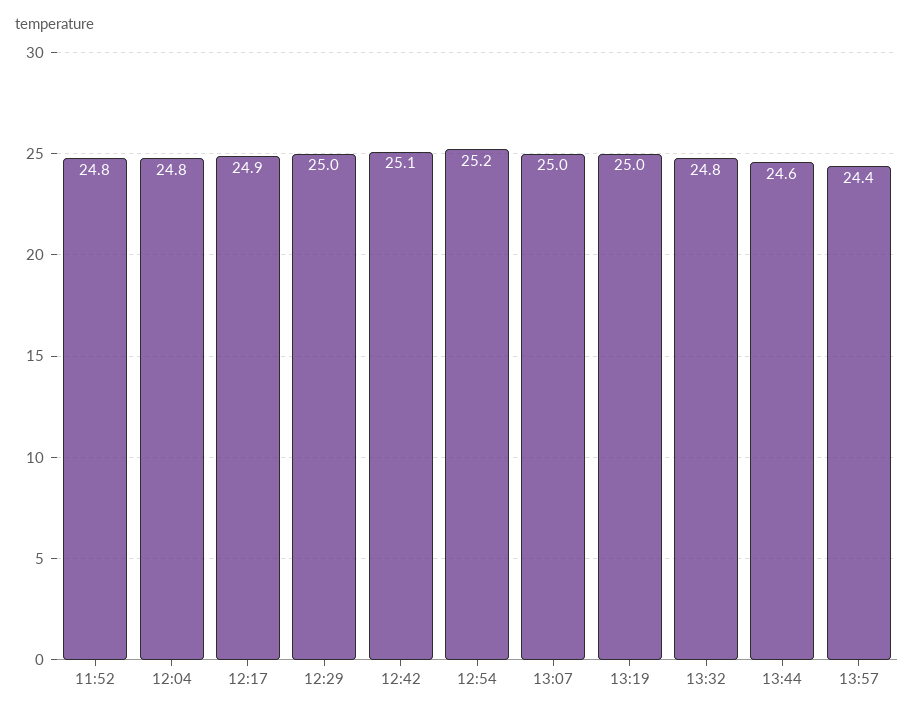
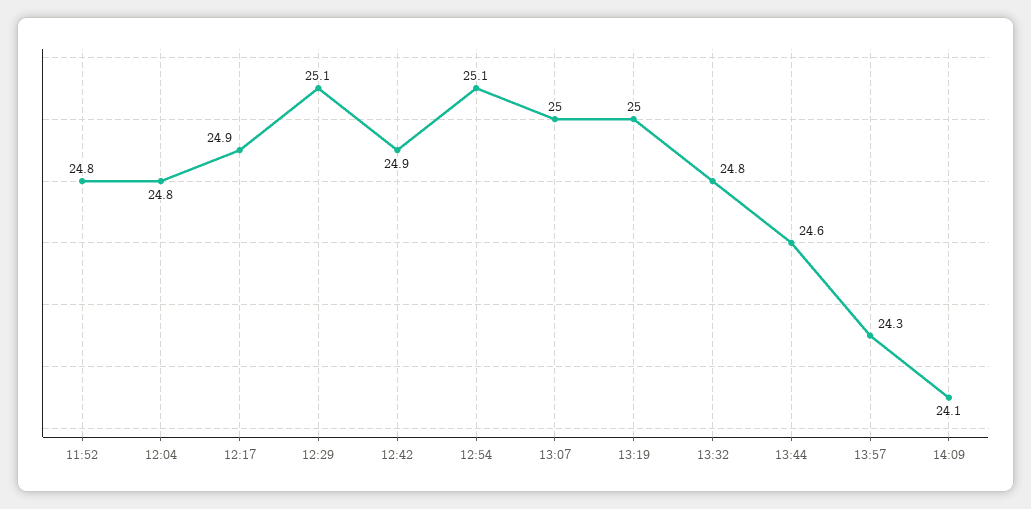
12:29: 25 -> 25.1
12:42: 25.1 -> 24.9
12:54: 25.2 -> 25.1
13:57: 24.4 -> 24.3
14:09: none -> 24.1

